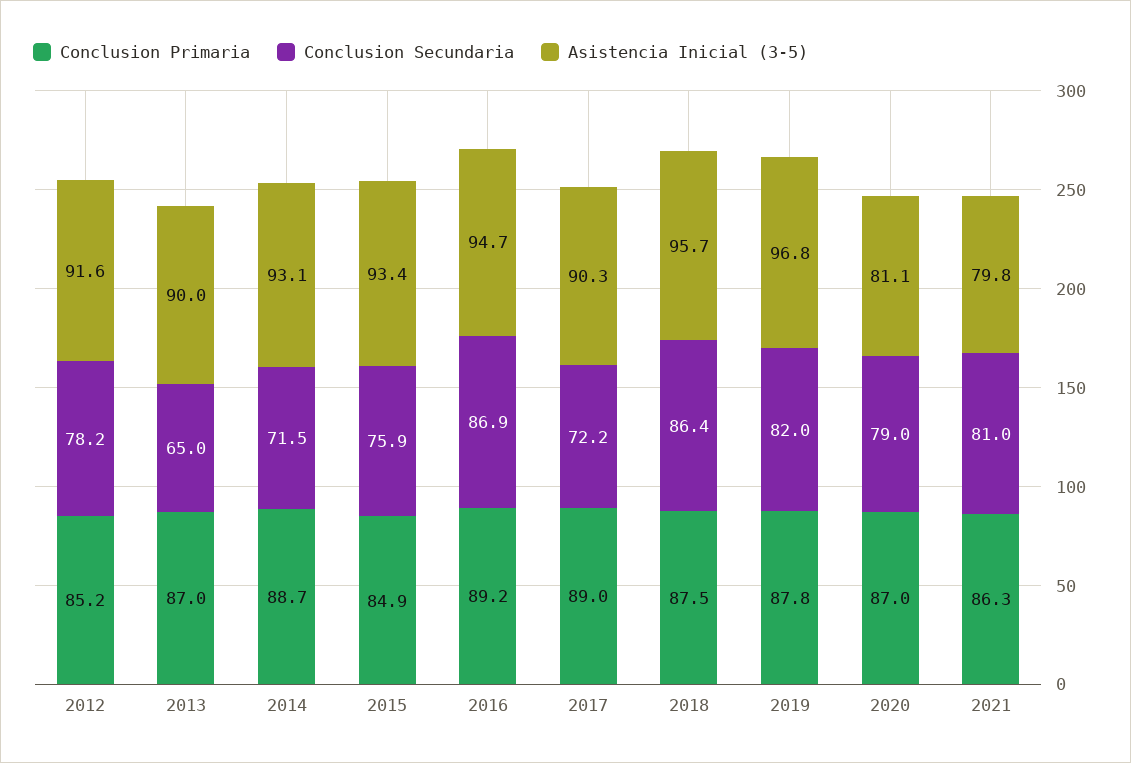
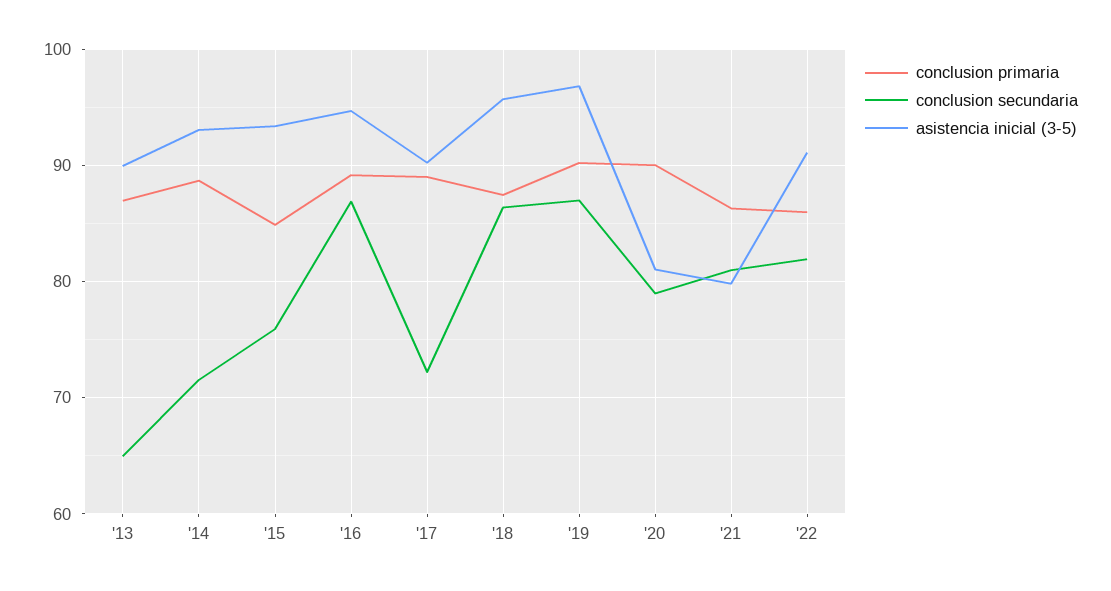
Conclusion Primaria, 2012: 85.2 -> none
Conclusion Secundaria, 2012: 78.2 -> none
Asistencia Inicial (3-5), 2012: 91.6 -> none
Conclusion Primaria, 2019: 87.8 -> 90
Conclusion Secundaria, 2019: 82 -> 87
Conclusion Primaria, 2020: 87 -> 90
Conclusion Primaria, '22: none -> 86
Conclusion Secundaria, '22: none -> 82
Asistencia Inicial (3-5), '22: none -> 91

